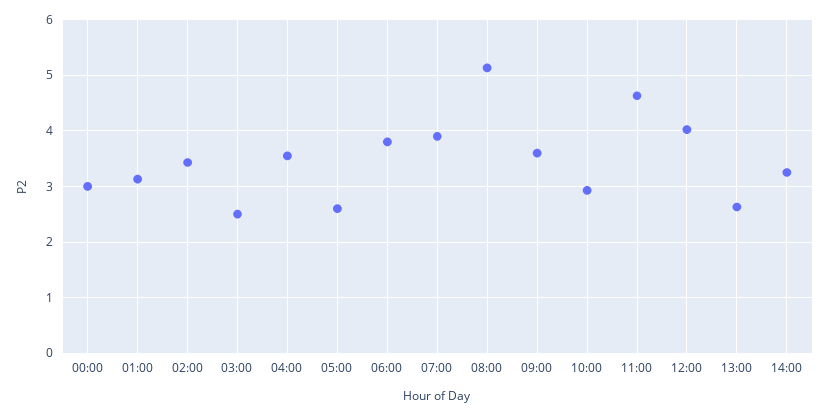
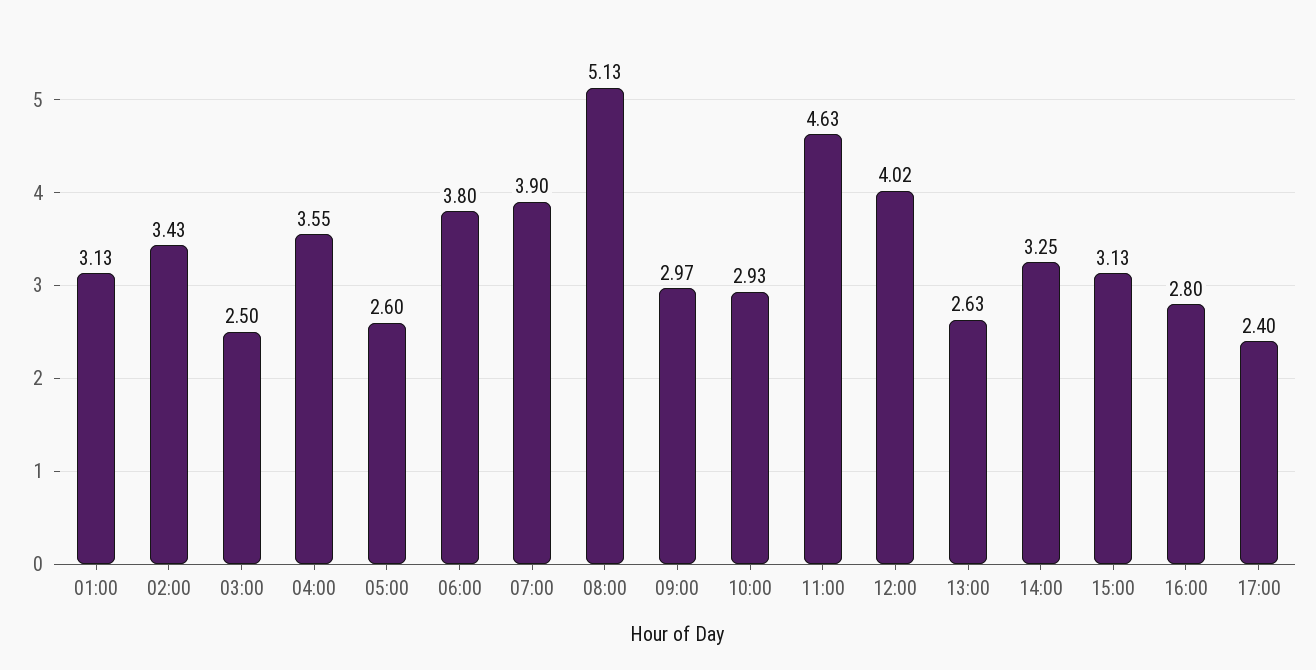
00:00: 3 -> none
09:00: 3.6 -> 2.97
15:00: none -> 3.13
16:00: none -> 2.8
17:00: none -> 2.4

